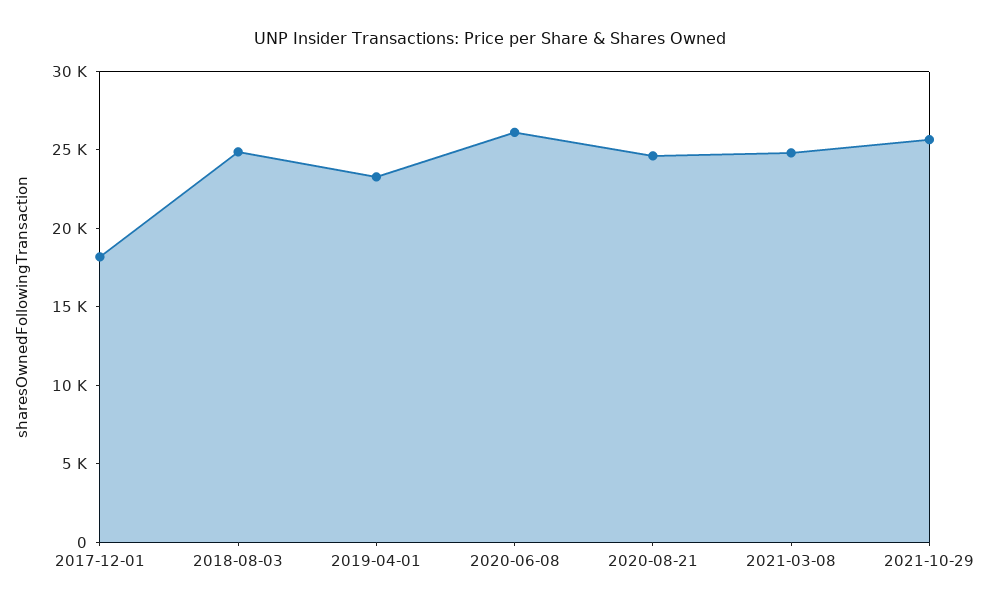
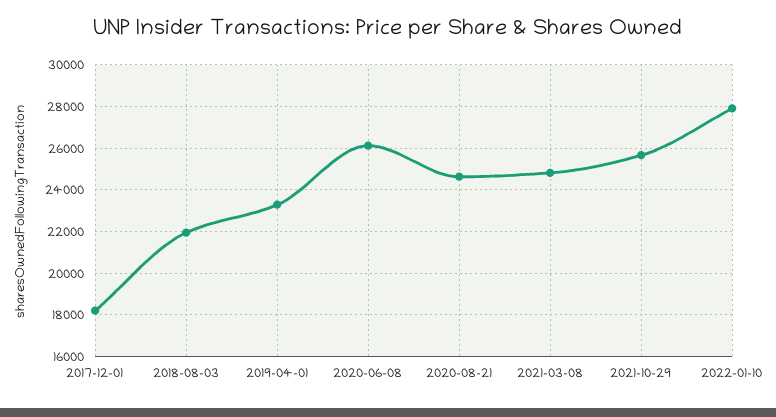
2018-08-03: 25000 -> 22000
2022-01-10: none -> 28000

